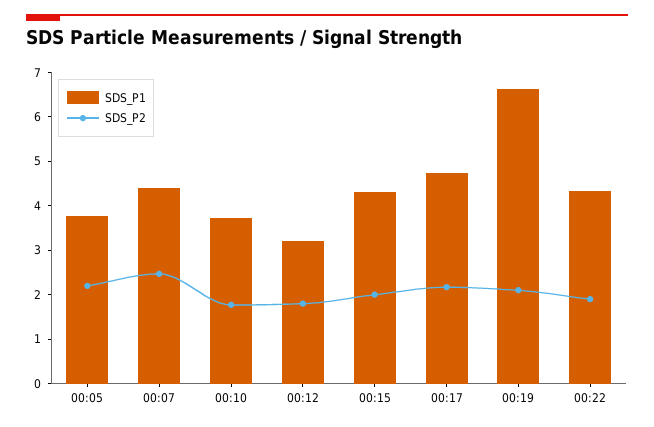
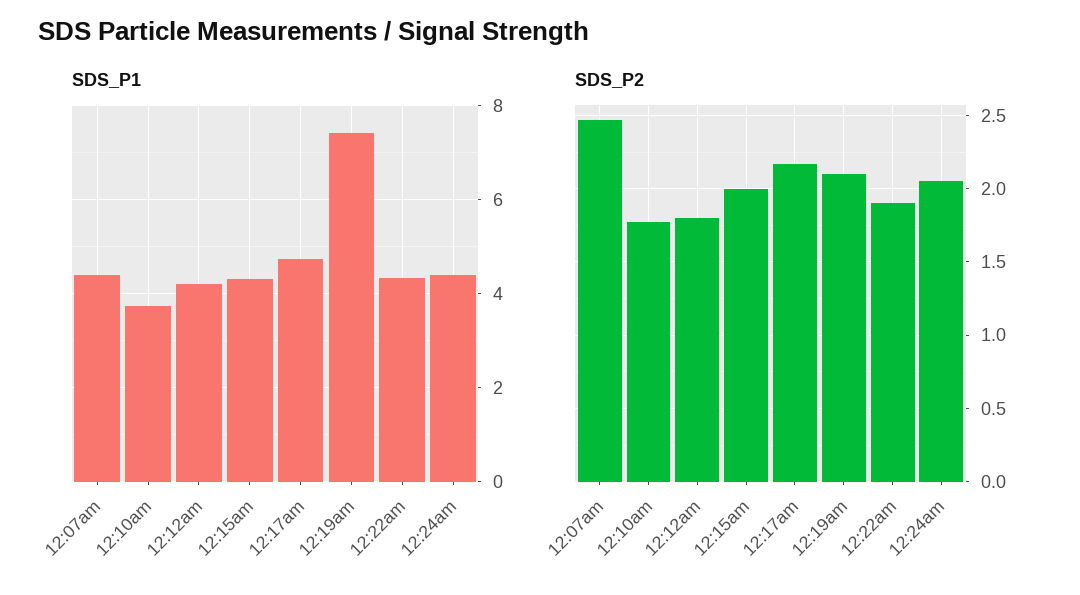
SDS_P1, 00:05: 3.8 -> none
SDS_P2, 00:05: 2.2 -> none
SDS_P1, 00:12: 3.2 -> 4.2
SDS_P1, 00:19: 6.6 -> 7.4
SDS_P1, 12:24am: none -> 4.4
SDS_P2, 12:24am: none -> 2.05

